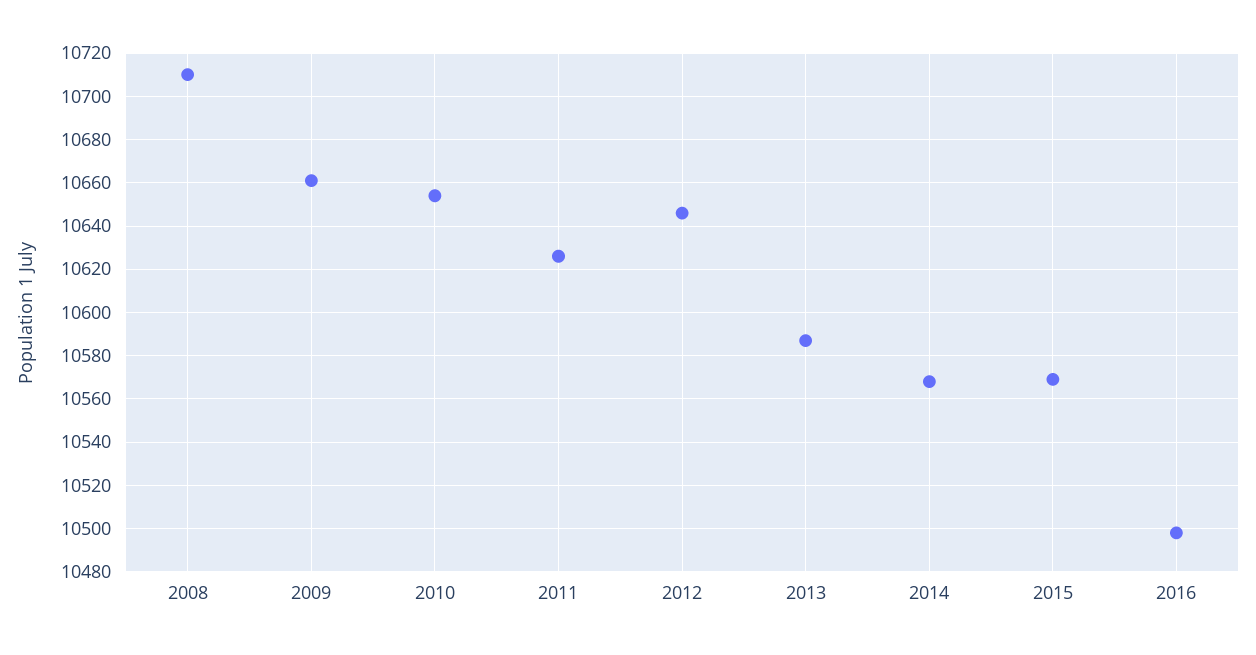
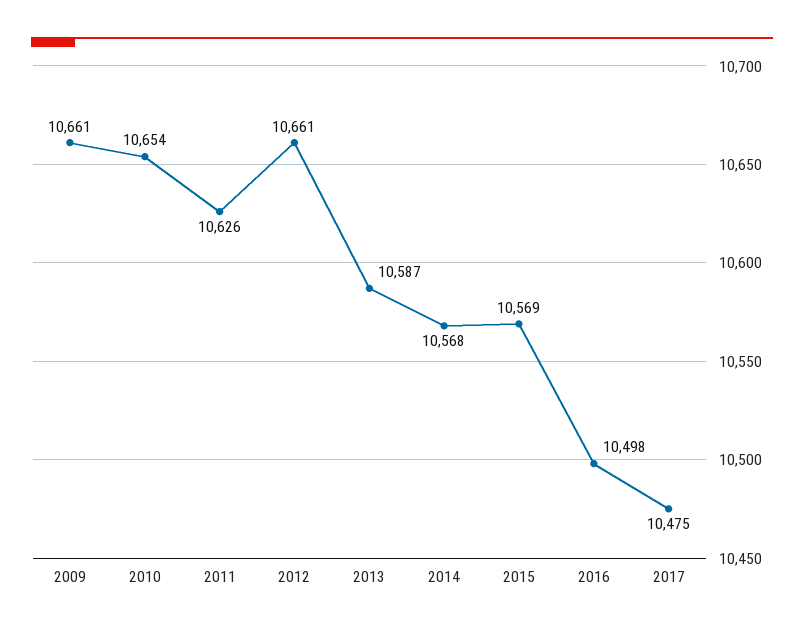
2008: 10710 -> none
2012: 10645 -> 10661
2017: none -> 10475

